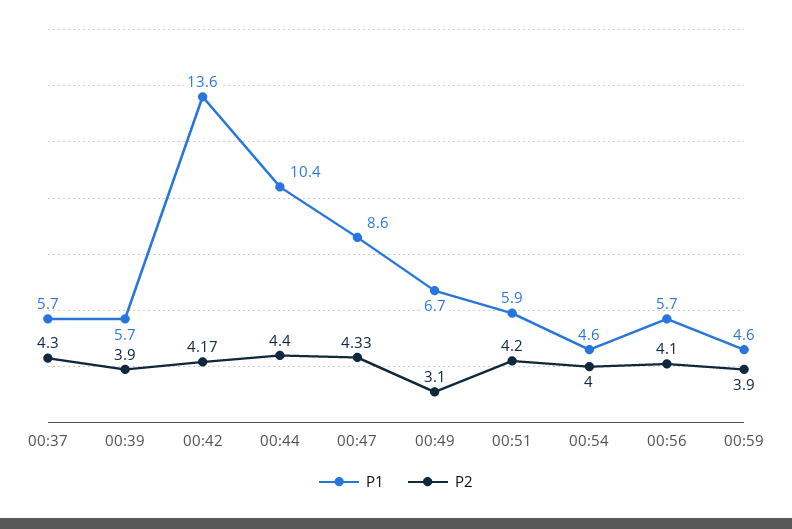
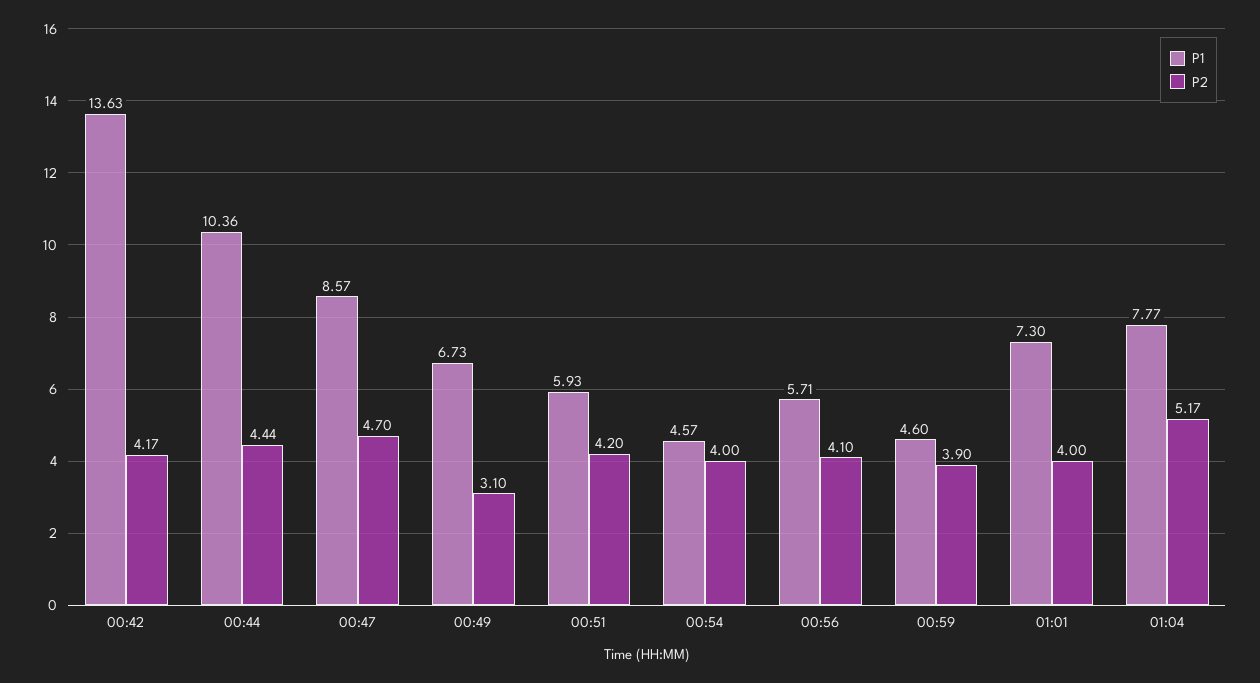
P1, 00:37: 5.7 -> none
P2, 00:37: 4.3 -> none
P1, 00:39: 5.7 -> none
P2, 00:39: 3.9 -> none
P2, 00:44: 4.4 -> 4.44
P2, 00:47: 4.33 -> 4.7
P1, 01:01: none -> 7.3
P2, 01:01: none -> 4
P1, 01:04: none -> 7.77
P2, 01:04: none -> 5.17

